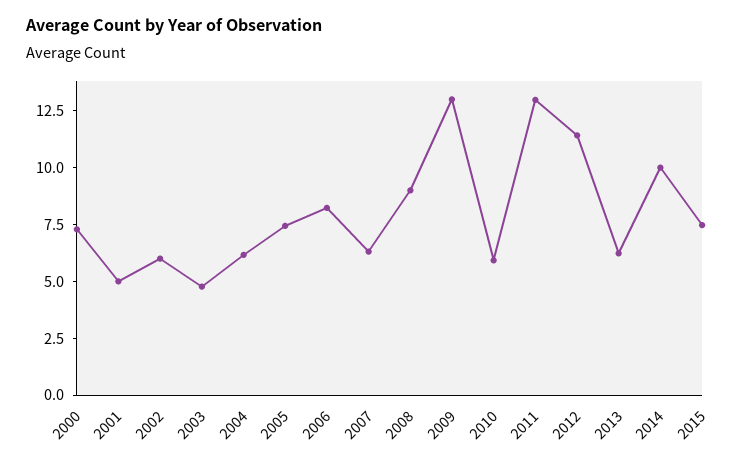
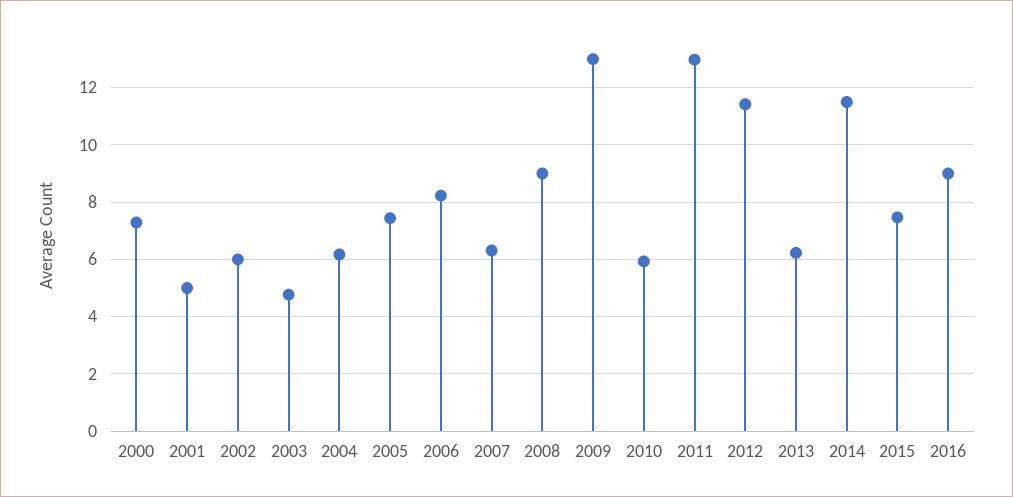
2014: 10 -> 11.5
2016: none -> 9

